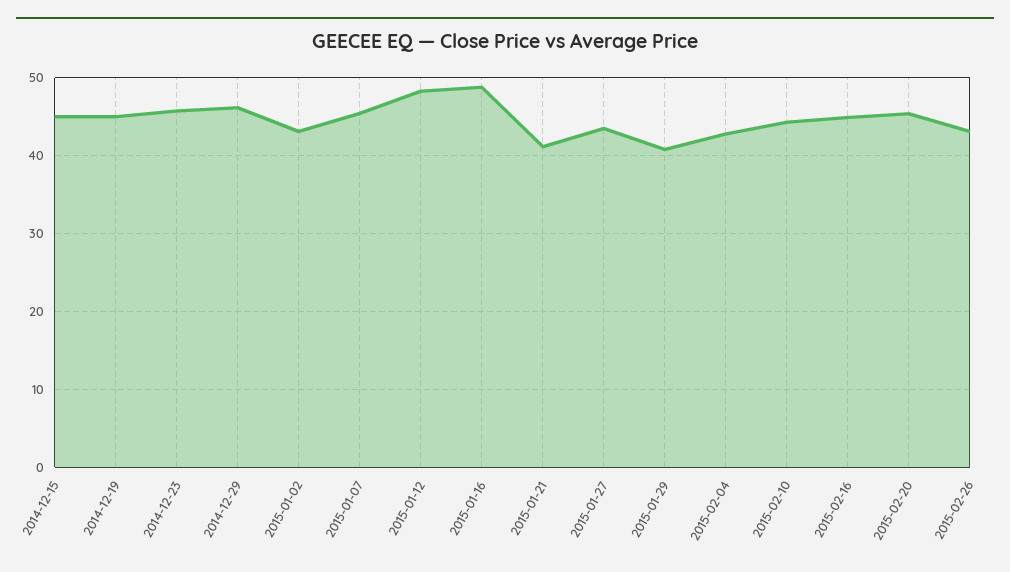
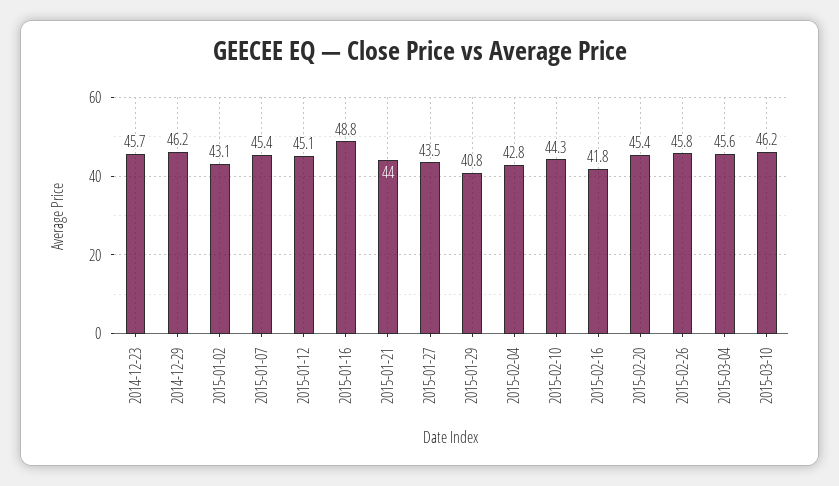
2014-12-15: 45 -> none
2014-12-19: 45 -> none
2015-01-12: 48 -> 45.1
2015-01-21: 41 -> 44
2015-02-16: 45 -> 41.8
2015-02-26: 43 -> 45.8
2015-03-04: none -> 45.6
2015-03-10: none -> 46.2

